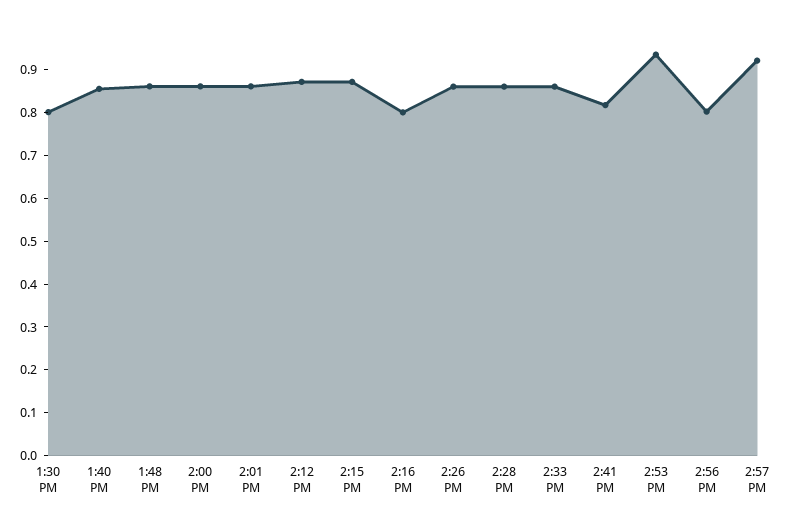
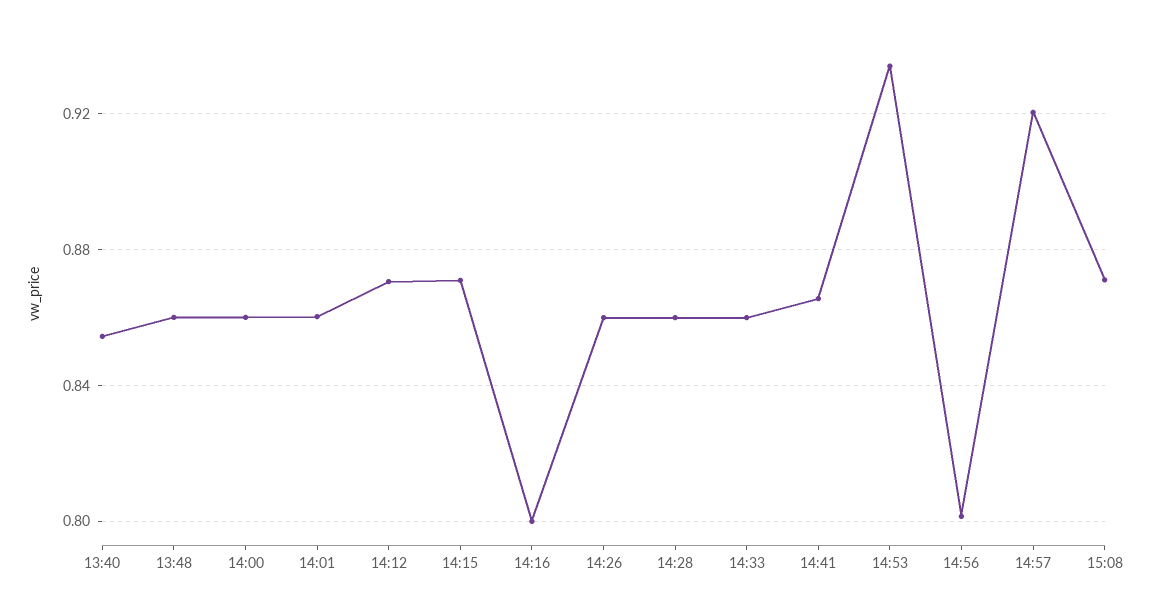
1:30 PM: 0.8 -> none
2:41 PM: 0.82 -> 0.865
15:08: none -> 0.87

